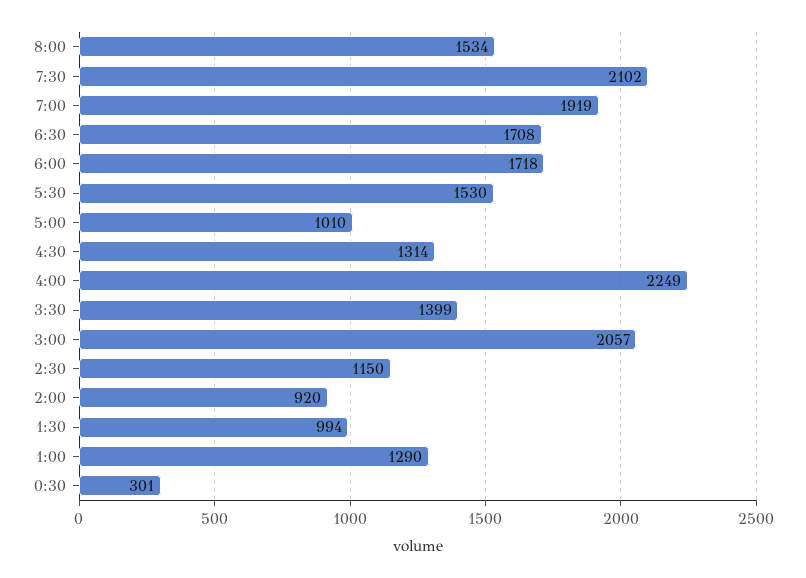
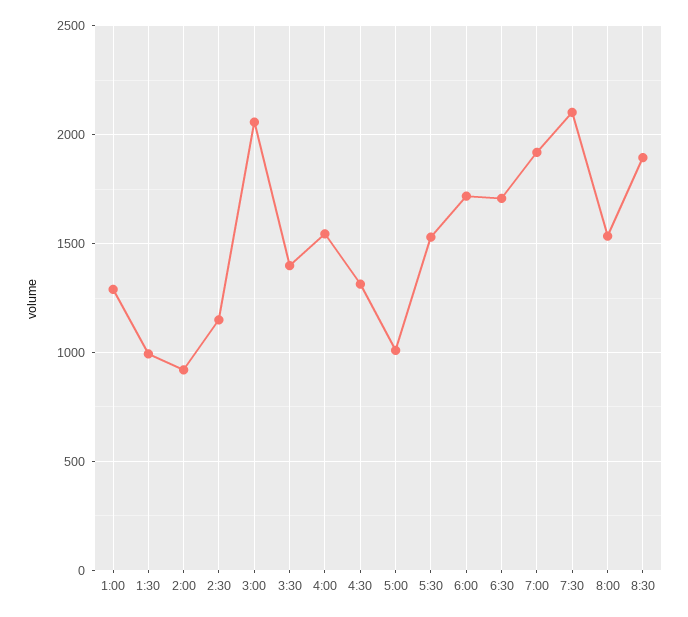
4:00: 2249 -> 1550
0:30: 301 -> none
8:30: none -> 1900

